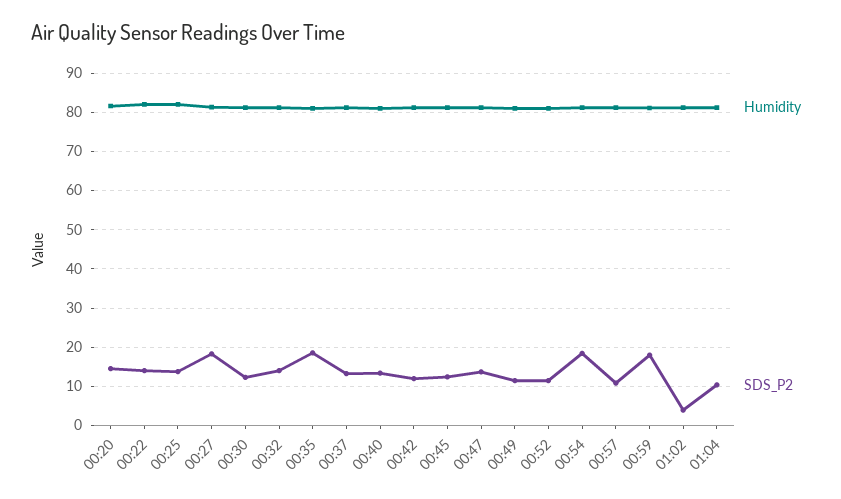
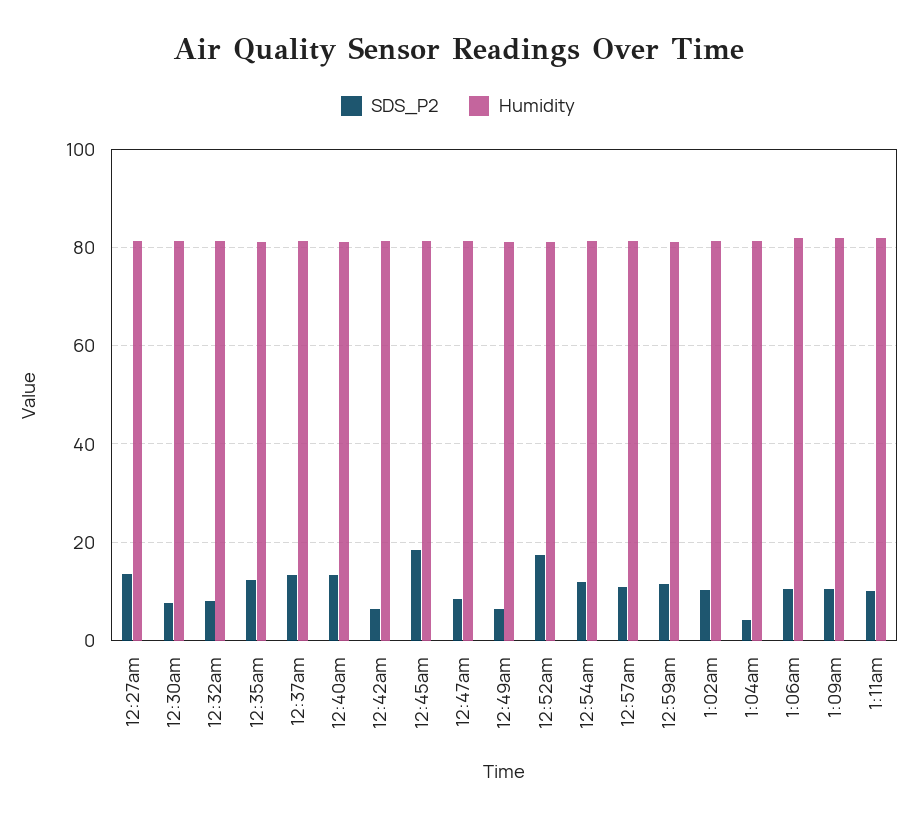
Humidity, 00:20: 82 -> none
SDS_P2, 00:20: 14 -> none
Humidity, 00:22: 82 -> none
SDS_P2, 00:22: 14 -> none
Humidity, 00:25: 82 -> none
SDS_P2, 00:25: 14 -> none
SDS_P2, 00:27: 18 -> 14
SDS_P2, 00:30: 12 -> 8
SDS_P2, 00:32: 14 -> 8
SDS_P2, 00:35: 18 -> 12
SDS_P2, 00:42: 12 -> 6
SDS_P2, 00:45: 12 -> 18
SDS_P2, 00:47: 14 -> 8
SDS_P2, 00:49: 12 -> 6
SDS_P2, 00:52: 12 -> 18
SDS_P2, 00:54: 18 -> 12
SDS_P2, 00:59: 18 -> 12
SDS_P2, 01:02: 4 -> 10
SDS_P2, 01:04: 10 -> 4
SDS_P2, 1:06am: none -> 10
Humidity, 1:06am: none -> 82
SDS_P2, 1:09am: none -> 10
Humidity, 1:09am: none -> 82
SDS_P2, 1:11am: none -> 10
Humidity, 1:11am: none -> 82

